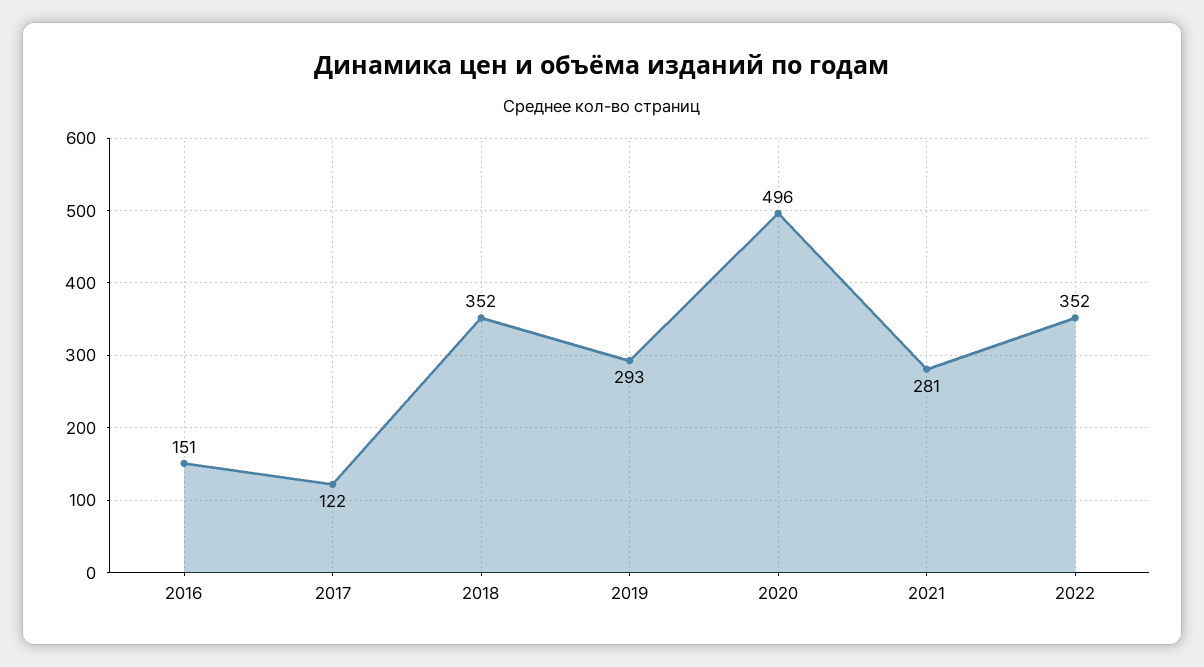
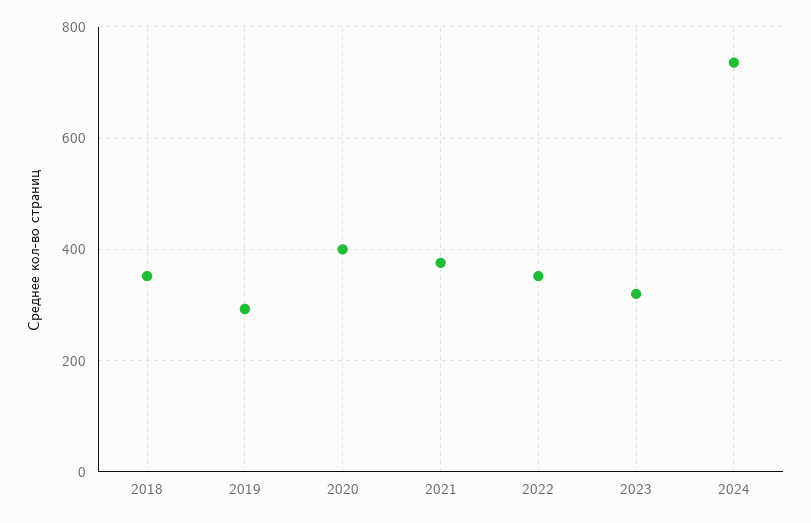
2016: 151 -> none
2017: 122 -> none
2020: 496 -> 400
2021: 281 -> 380
2023: none -> 320
2024: none -> 740

